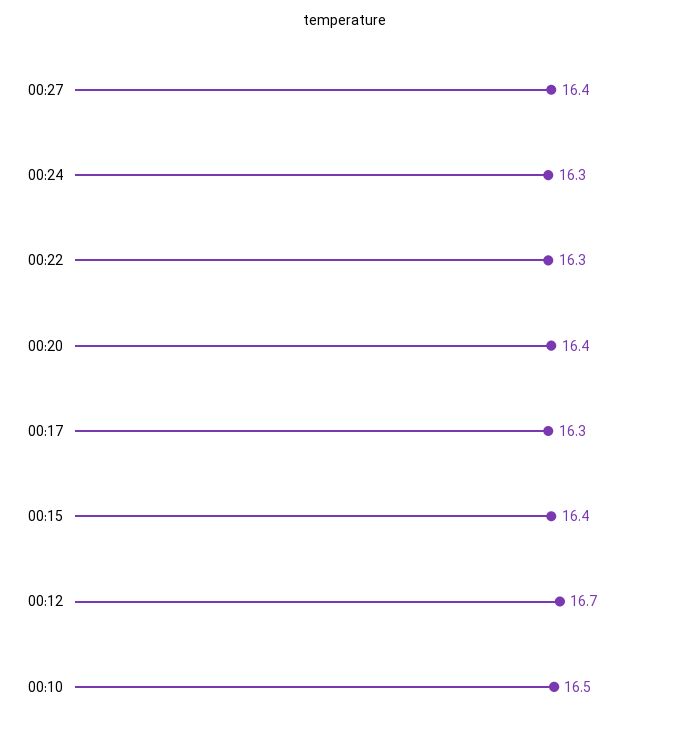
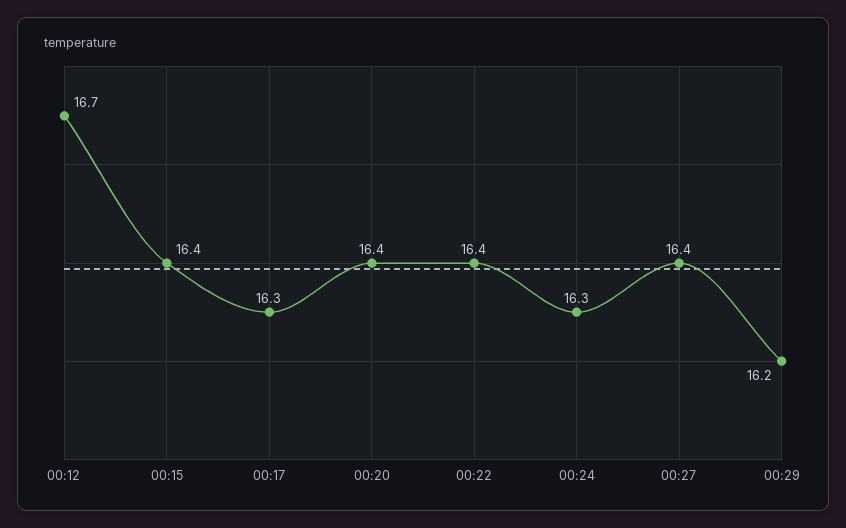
00:22: 16.3 -> 16.4
00:10: 16.5 -> none
00:29: none -> 16.2

